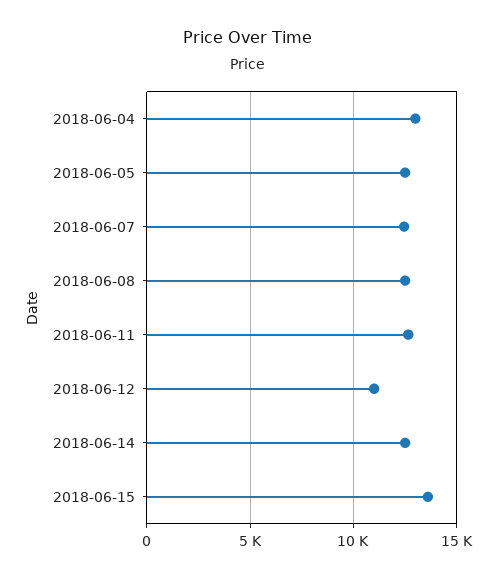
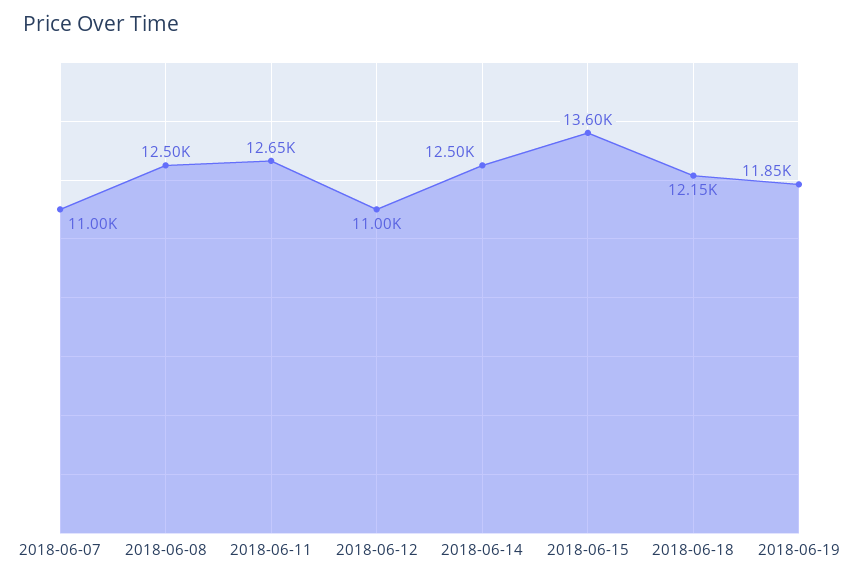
2018-06-04: 13000 -> none
2018-06-05: 12500 -> none
2018-06-07: 12500 -> 11000
2018-06-18: none -> 12150
2018-06-19: none -> 11850

